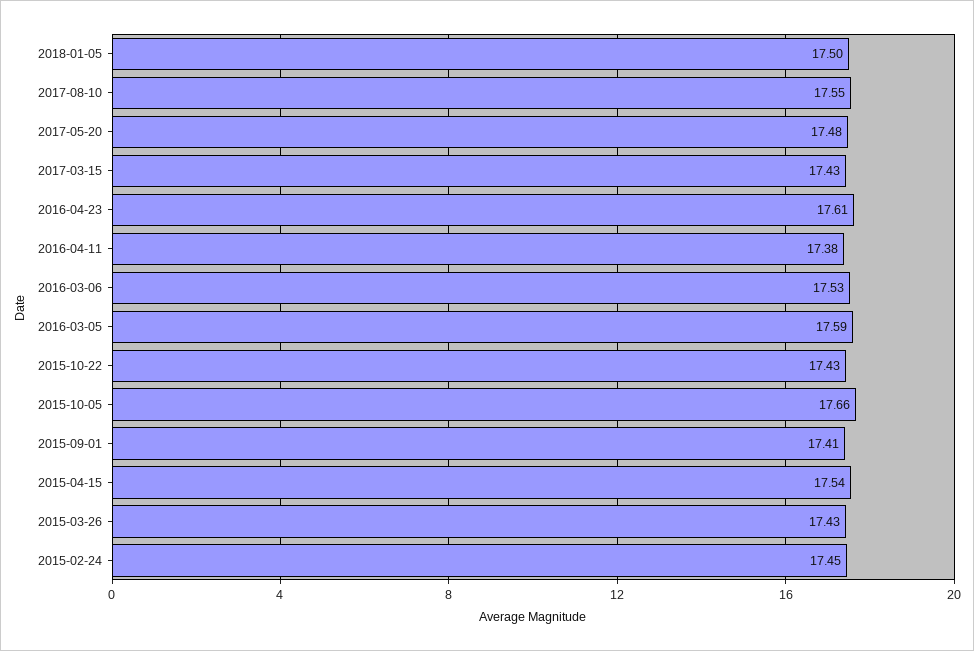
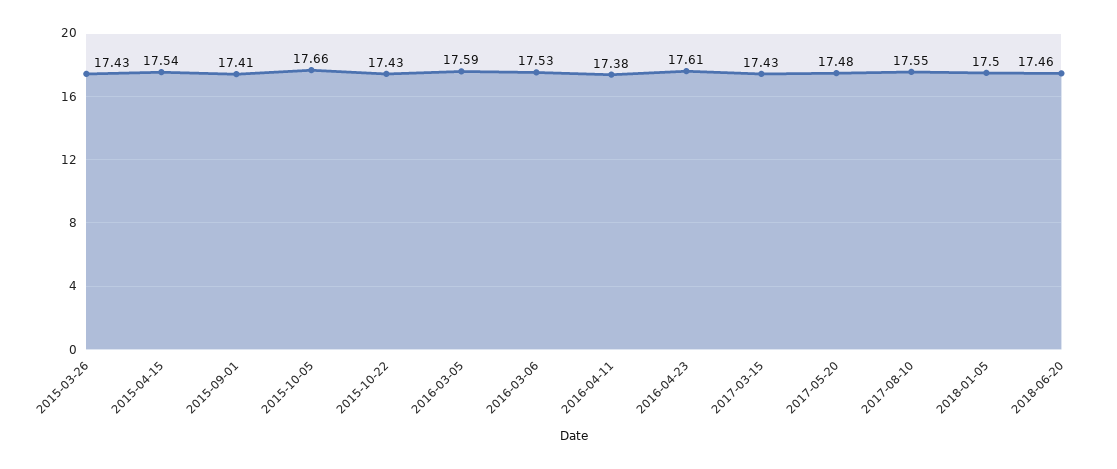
2015-02-24: 17.45 -> none
2018-06-20: none -> 17.46

